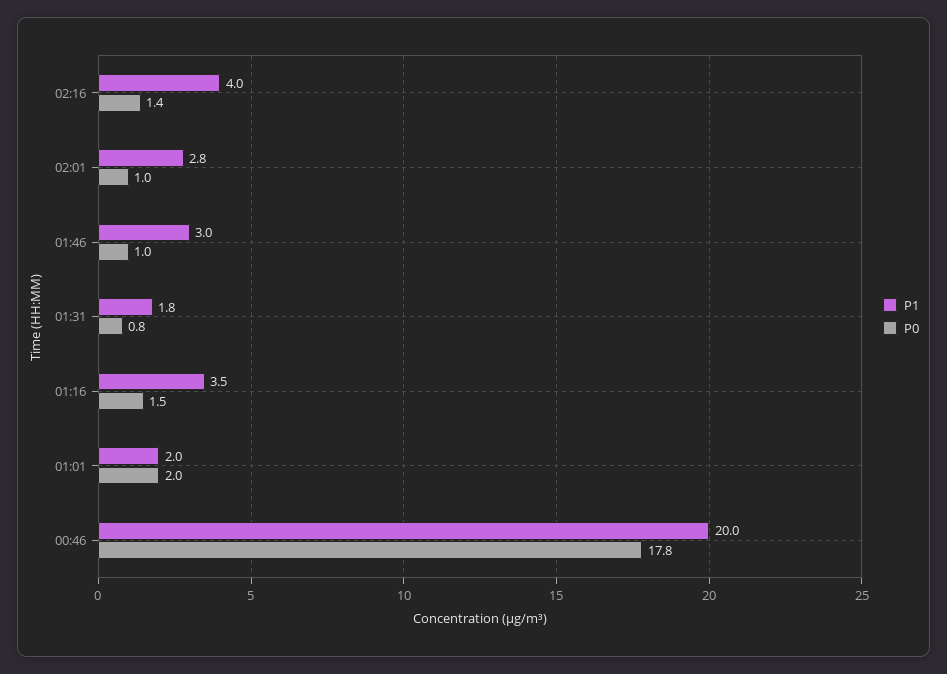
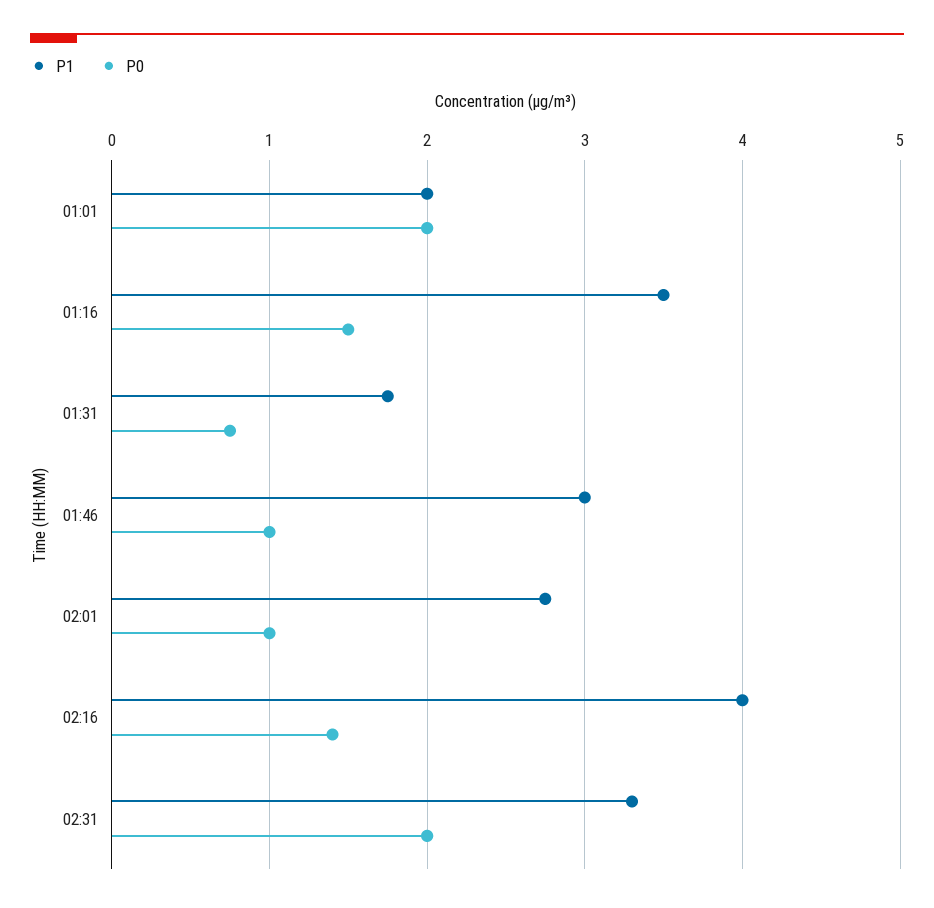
P1, 00:46: 20 -> none
P0, 00:46: 17.8 -> none
P1, 02:31: none -> 3.3
P0, 02:31: none -> 2

